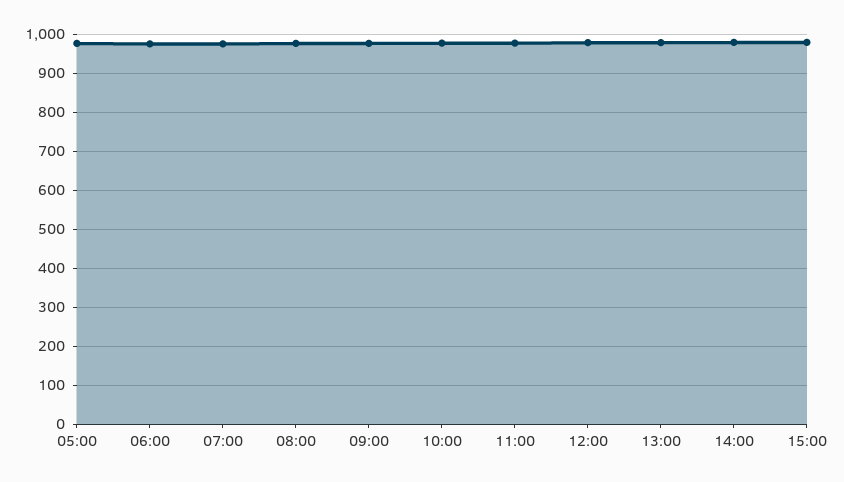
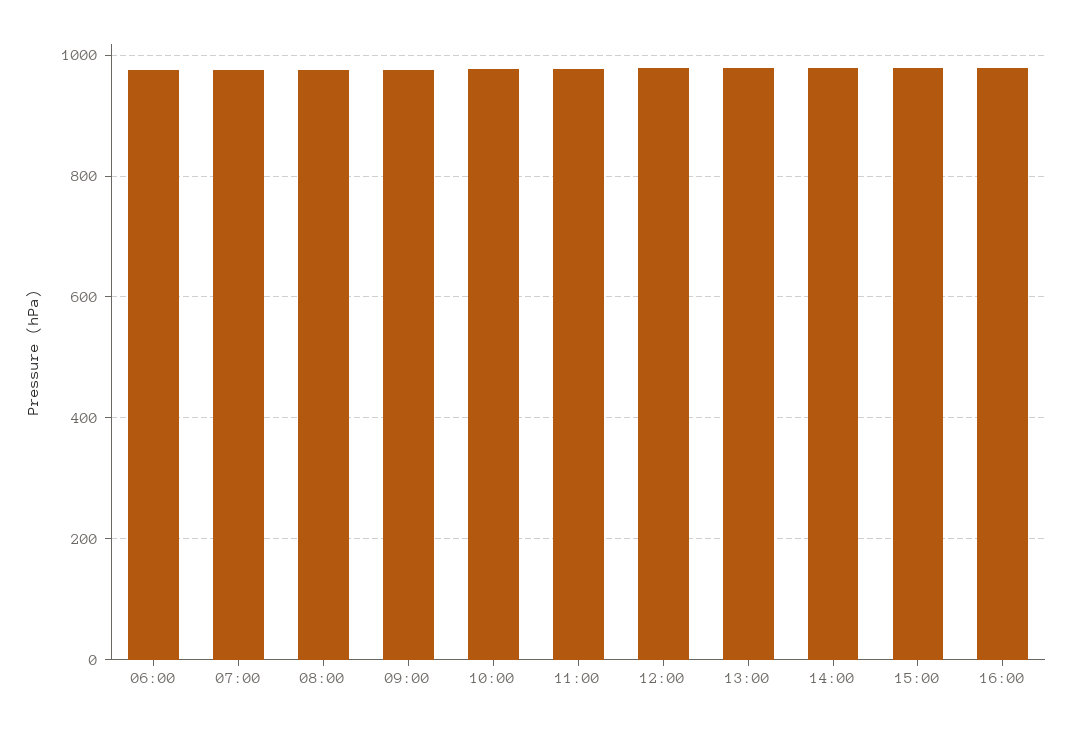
05:00: 980 -> none
16:00: none -> 980

